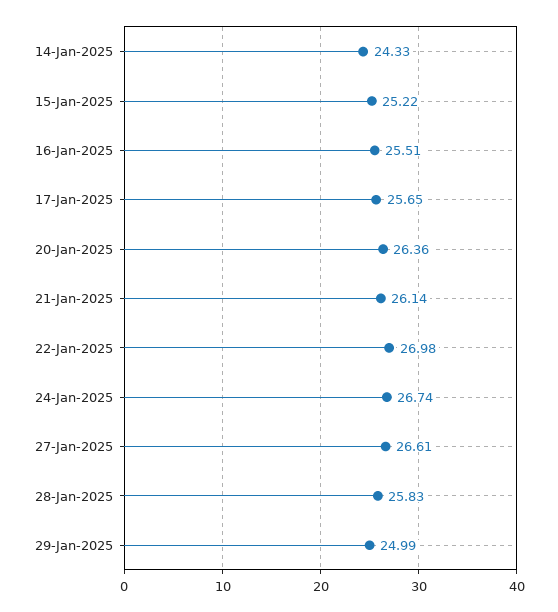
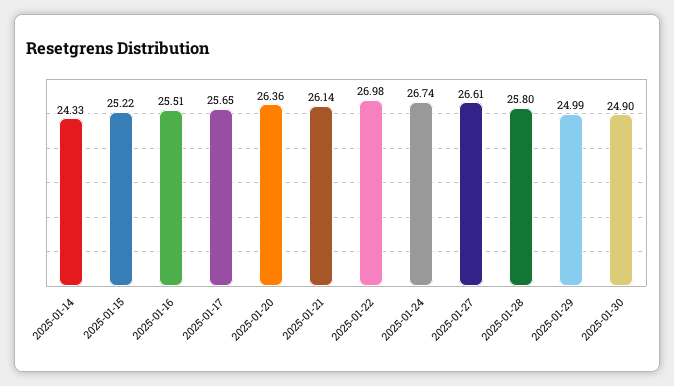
28-Jan-2025: 25.83 -> 25.8
2025-01-30: none -> 24.9

